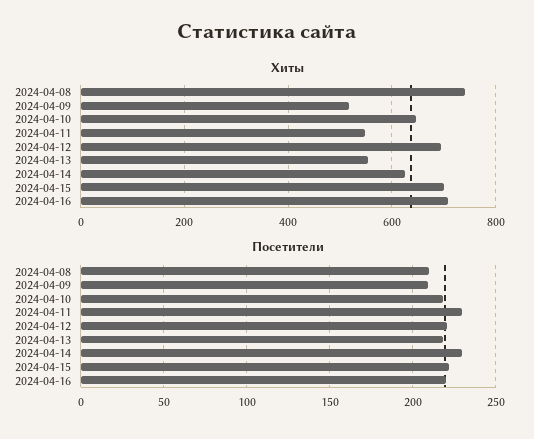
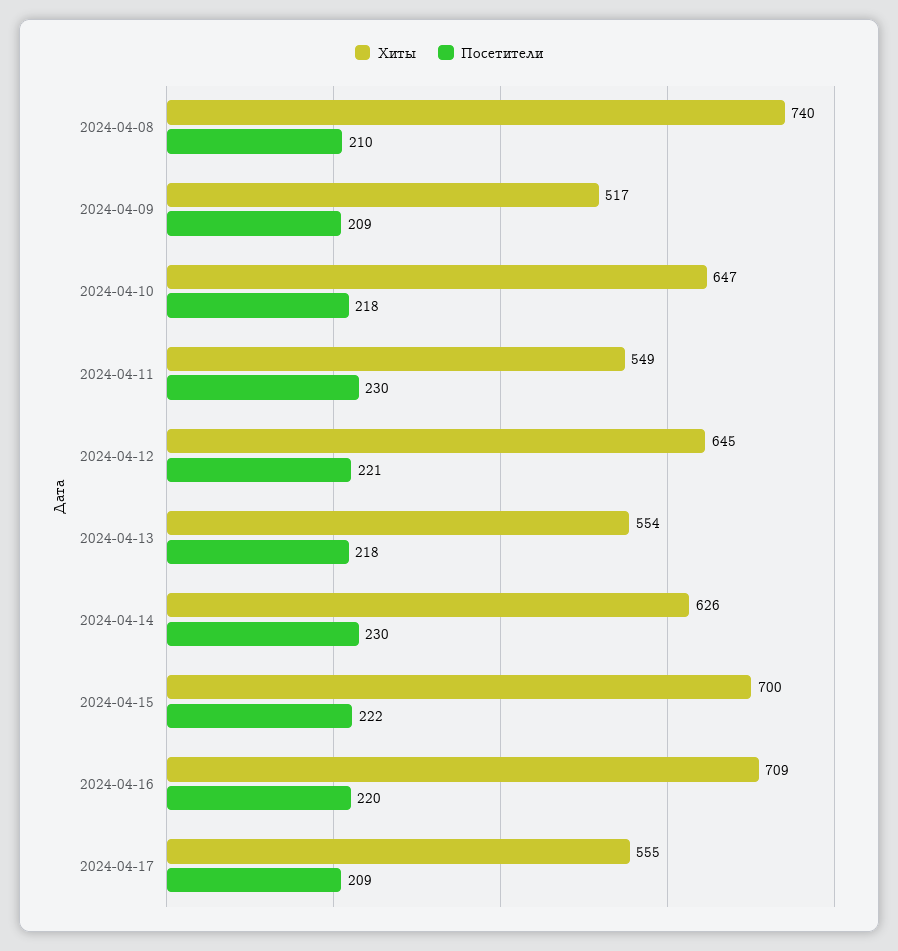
Хиты, 2024-04-12: 700 -> 645
Хиты, 2024-04-17: none -> 555
Посетители, 2024-04-17: none -> 209

